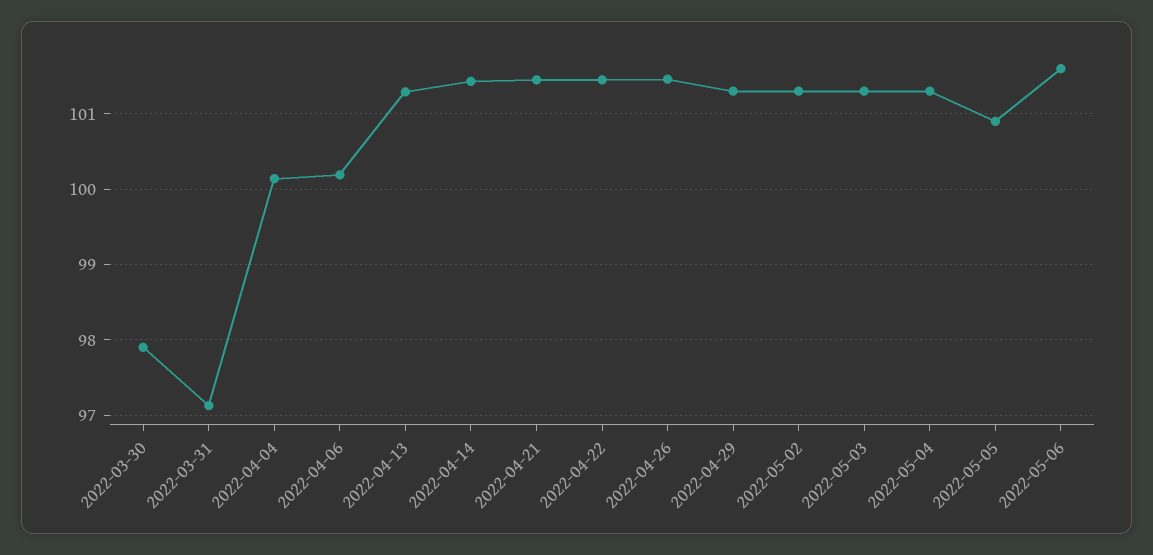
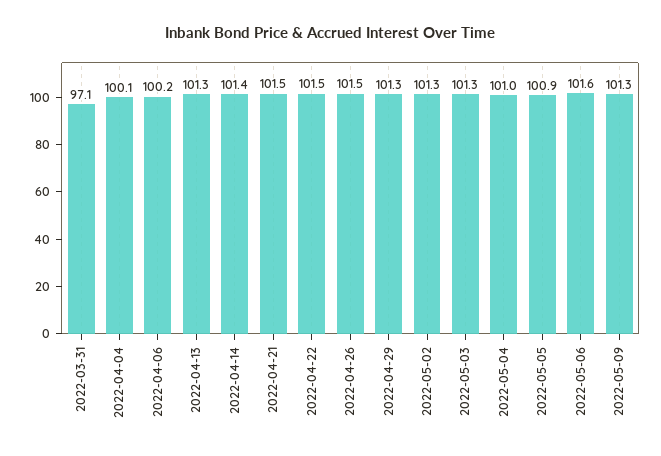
2022-03-30: 97.9 -> none
2022-05-04: 101.3 -> 101
2022-05-09: none -> 101.3

